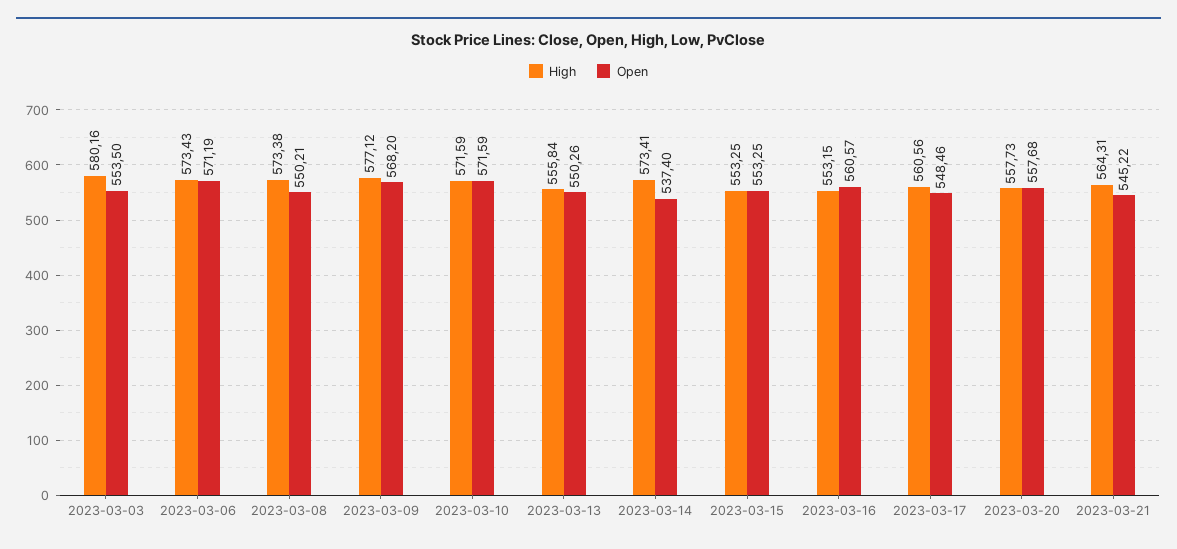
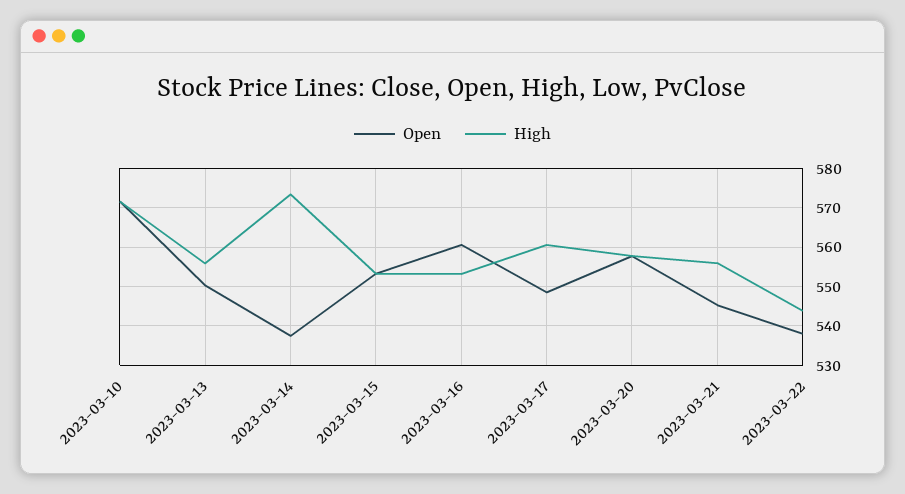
High, 2023-03-03: 580.16 -> none
Open, 2023-03-03: 553.5 -> none
High, 2023-03-06: 573.43 -> none
Open, 2023-03-06: 571.19 -> none
High, 2023-03-08: 573.38 -> none
Open, 2023-03-08: 550.21 -> none
High, 2023-03-09: 577.12 -> none
Open, 2023-03-09: 568.2 -> none
High, 2023-03-21: 564.31 -> 556
Open, 2023-03-22: none -> 538
High, 2023-03-22: none -> 544

